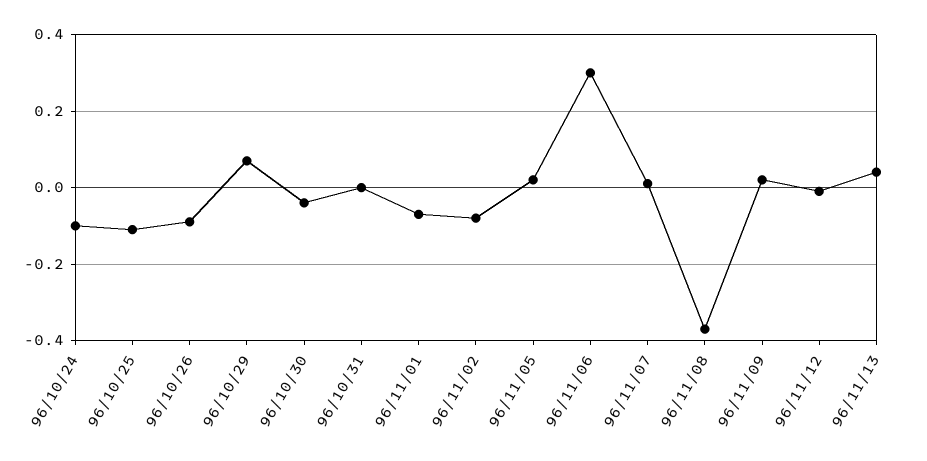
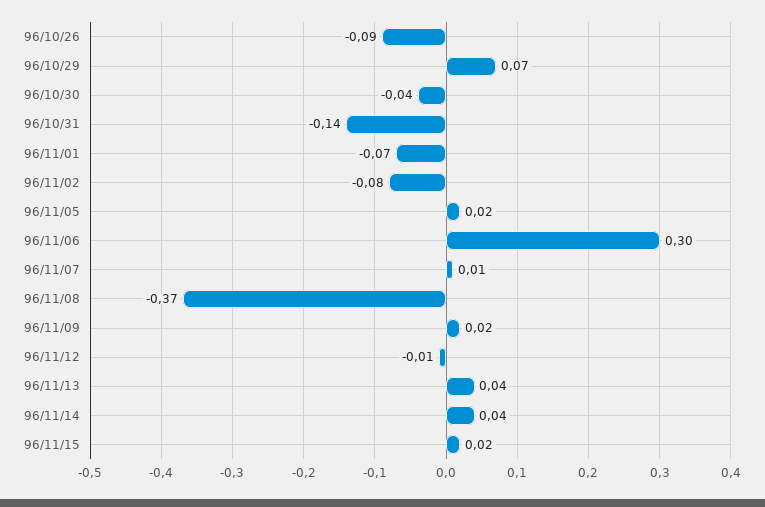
96/10/24: -0.1 -> none
96/10/25: -0.1 -> none
96/10/31: 0 -> -0.14
96/11/14: none -> 0.04
96/11/15: none -> 0.02

